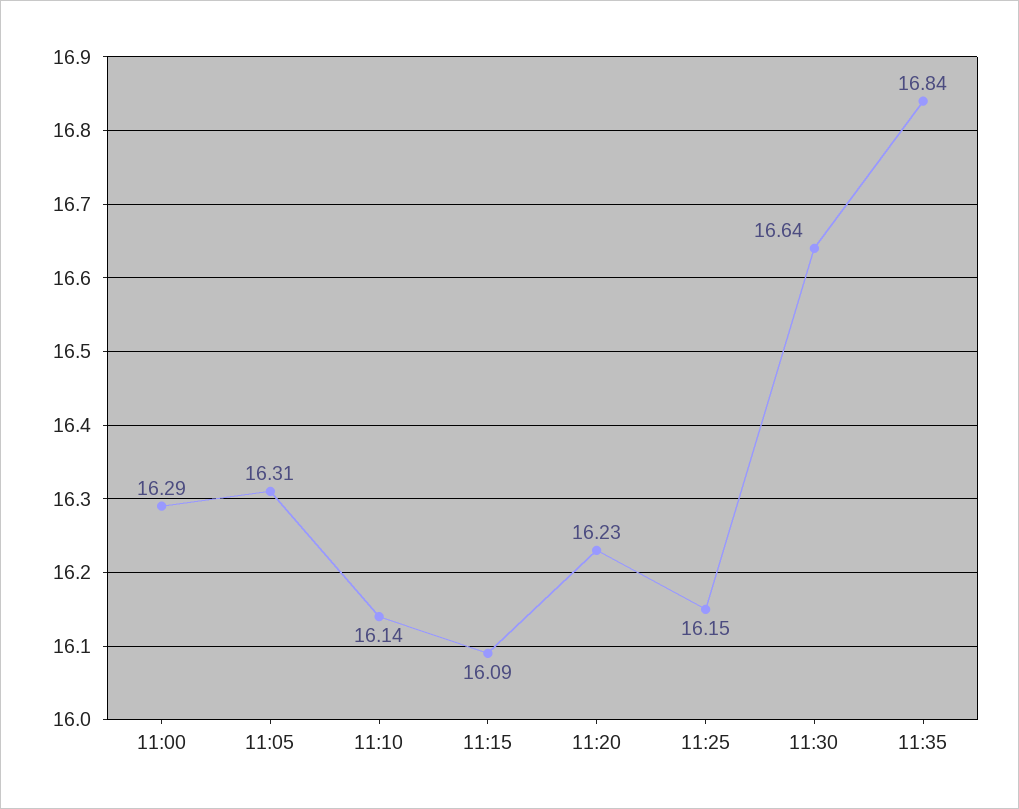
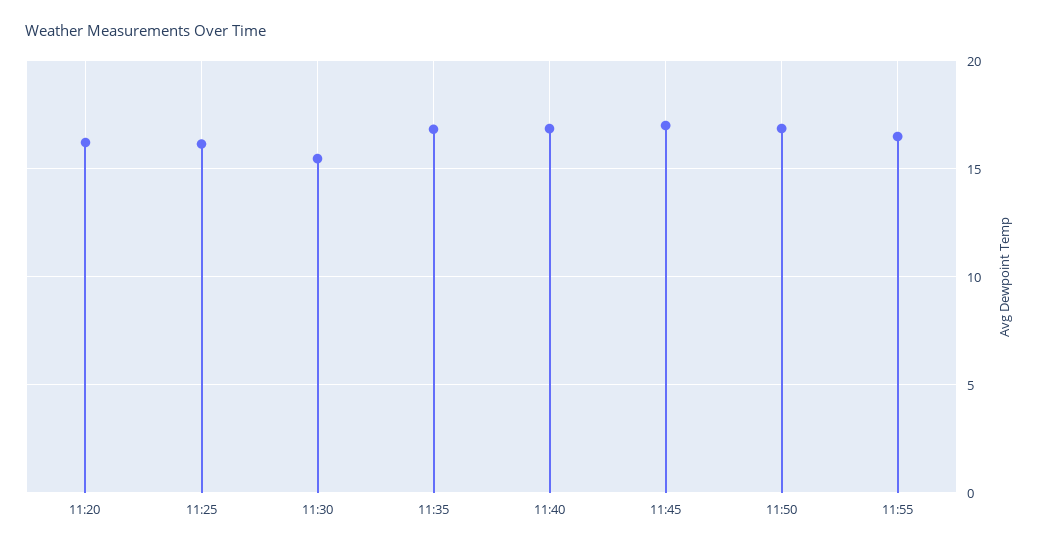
11:00: 16.29 -> none
11:05: 16.31 -> none
11:10: 16.14 -> none
11:15: 16.09 -> none
11:30: 16.64 -> 15.5
11:40: none -> 17
11:45: none -> 17
11:50: none -> 17
11:55: none -> 16.5

